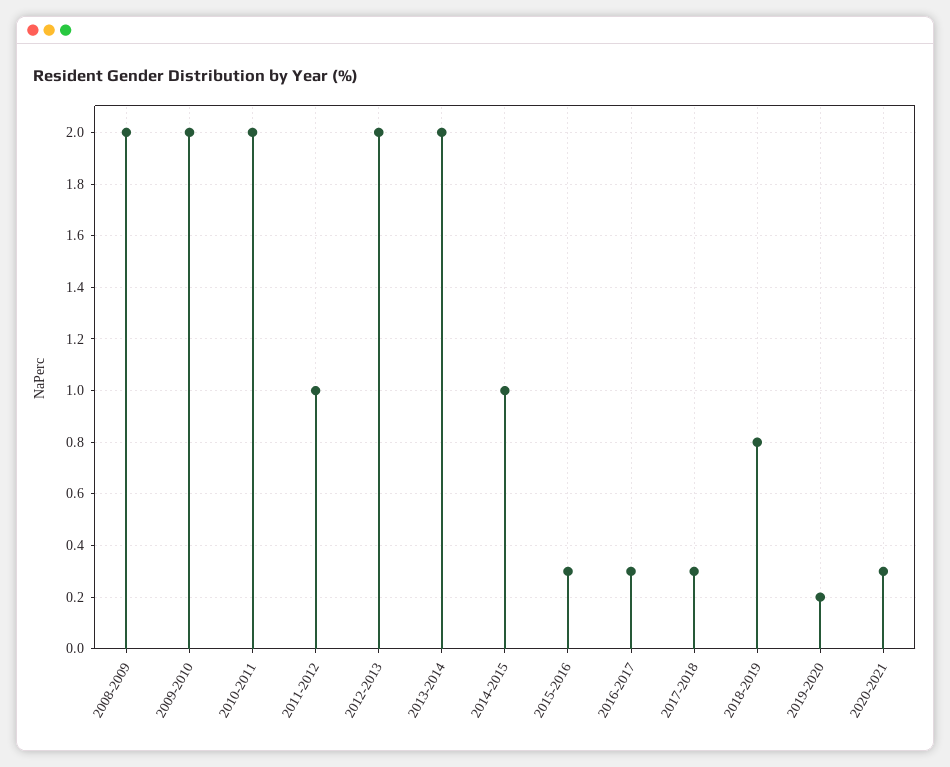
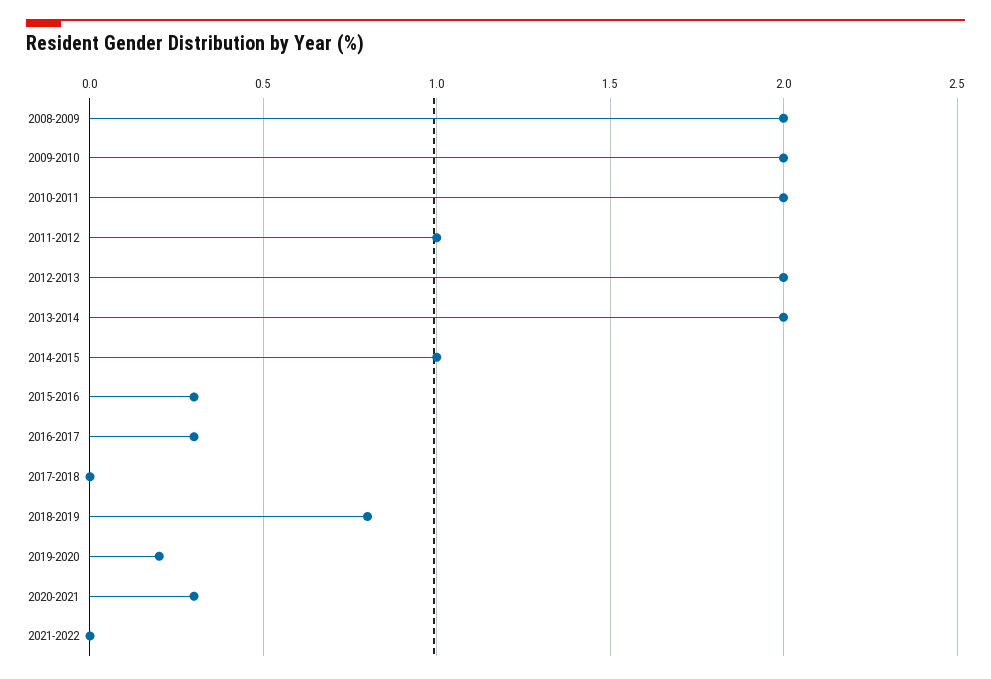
2017-2018: 0.3 -> 0
2021-2022: none -> 0

